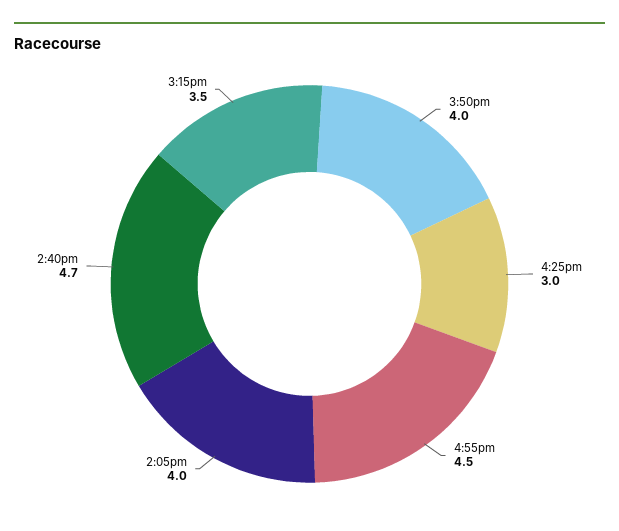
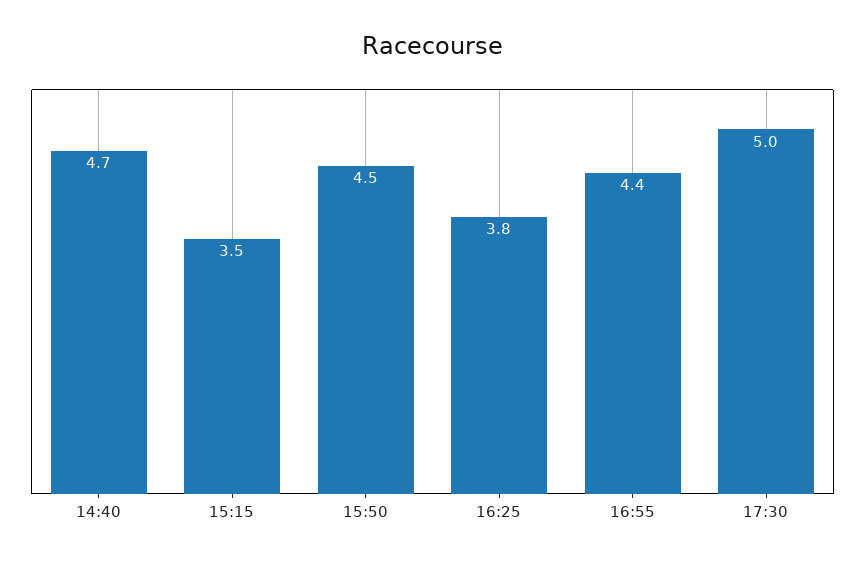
3:50pm: 4 -> 4.5
4:25pm: 3 -> 3.8
4:55pm: 4.5 -> 4.4
2:05pm: 4 -> none
17:30: none -> 5

